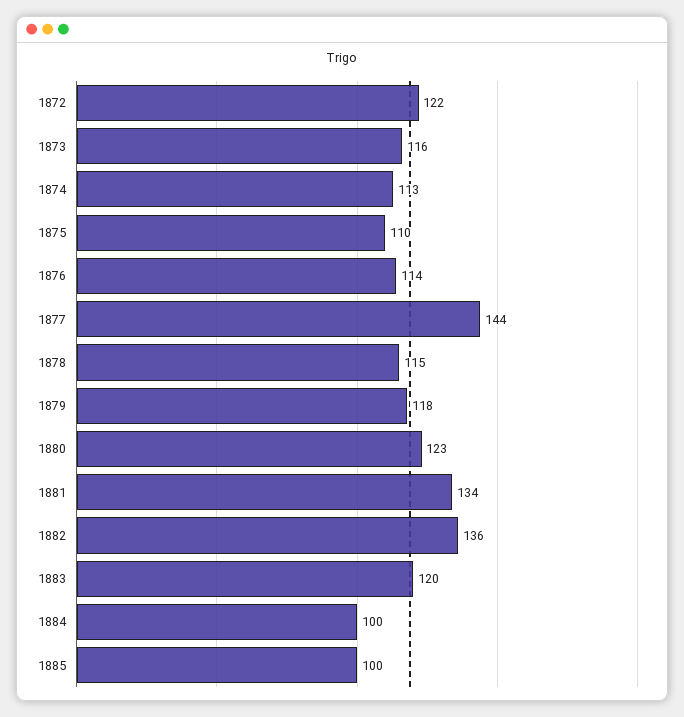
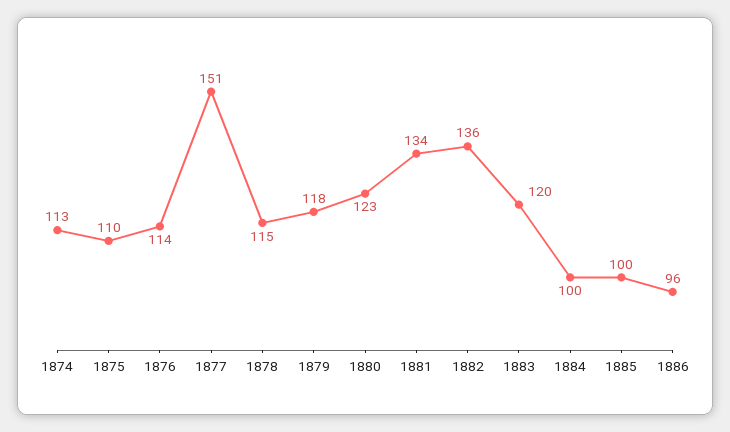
1872: 122 -> none
1873: 116 -> none
1877: 144 -> 151
1886: none -> 96

